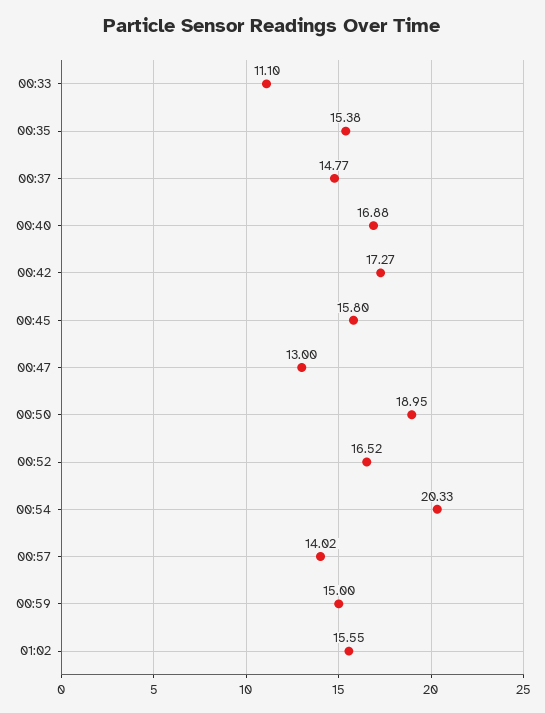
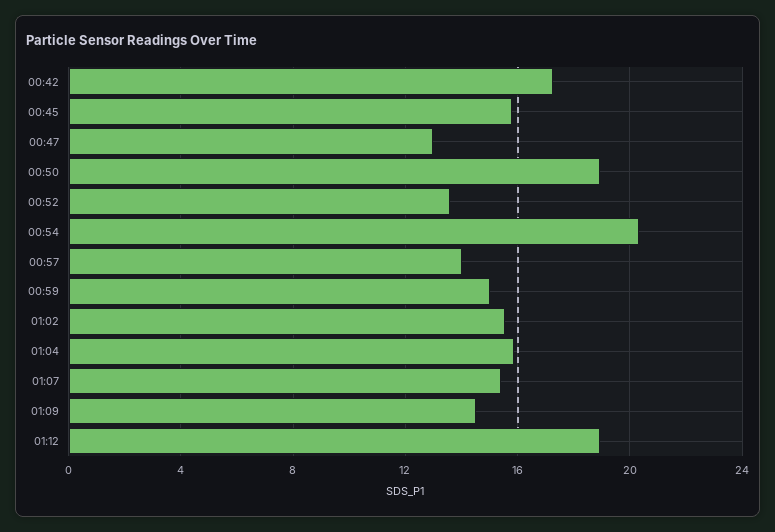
00:33: 11.1 -> none
00:35: 15.38 -> none
00:37: 14.77 -> none
00:40: 16.88 -> none
00:52: 16.52 -> 13.5
01:04: none -> 16
01:07: none -> 15.5
01:09: none -> 14.5
01:12: none -> 19

